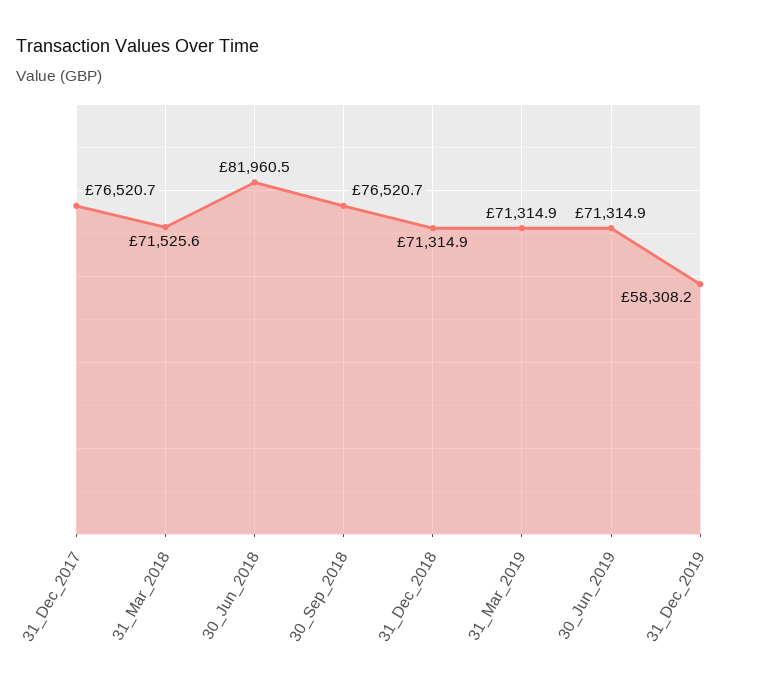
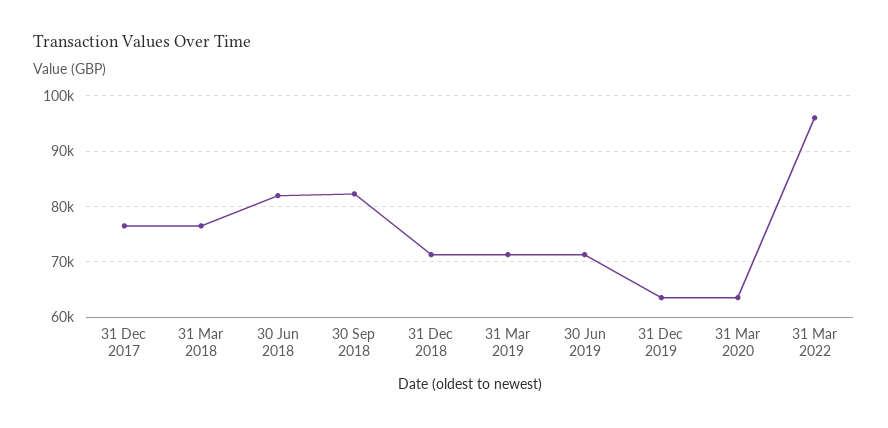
31_Mar_2018: 71525.6 -> 76000
30_Sep_2018: 76520.7 -> 82000
31_Dec_2019: 58308.2 -> 64000
31 Mar 2020: none -> 64000
31 Mar 2022: none -> 96000

